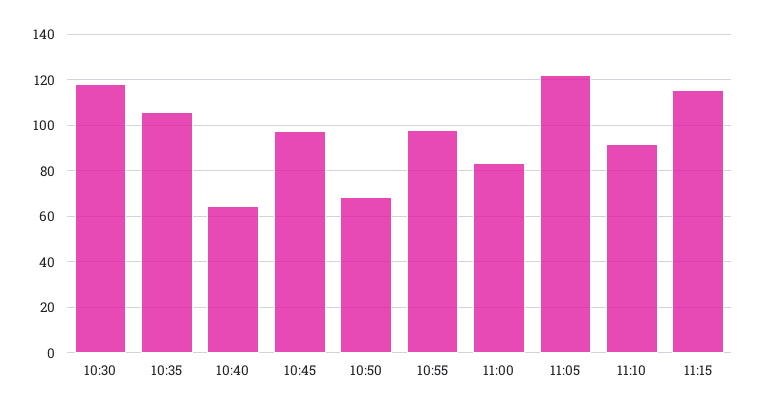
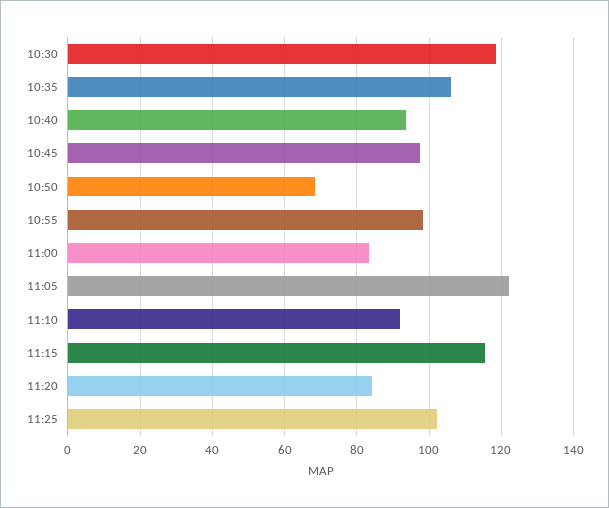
10:40: 65 -> 94
11:20: none -> 84
11:25: none -> 102

